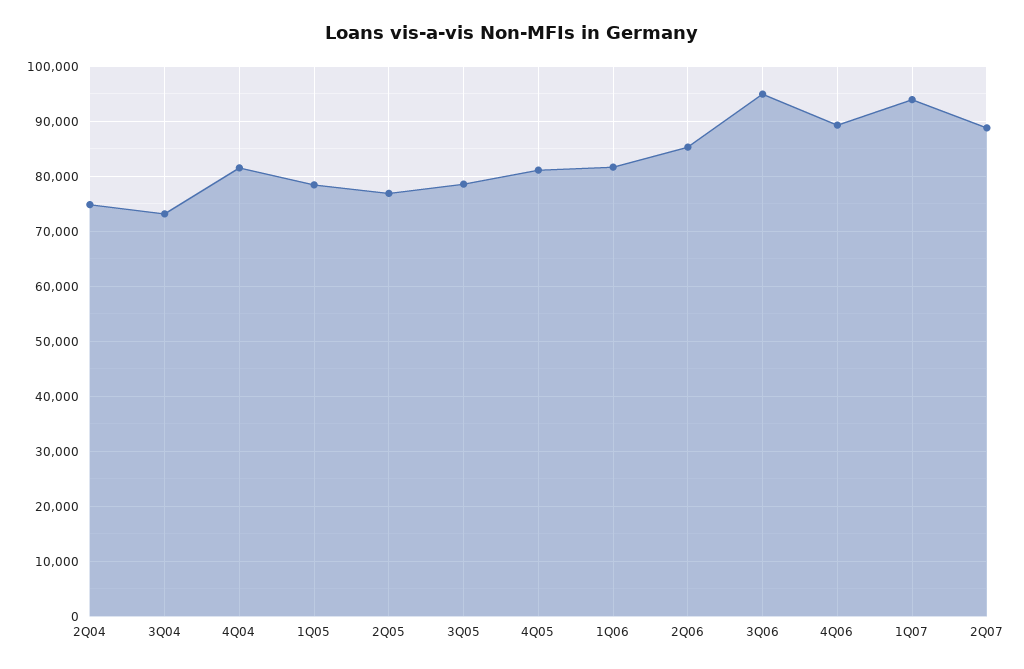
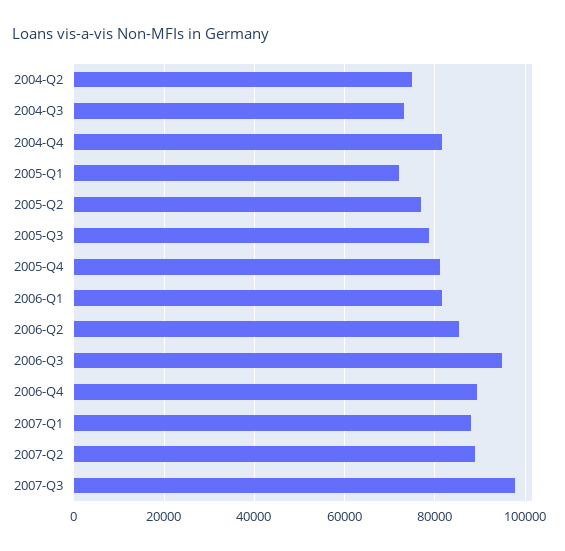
1Q05: 78000 -> 72000
1Q07: 94000 -> 88000
2007-Q3: none -> 98000

